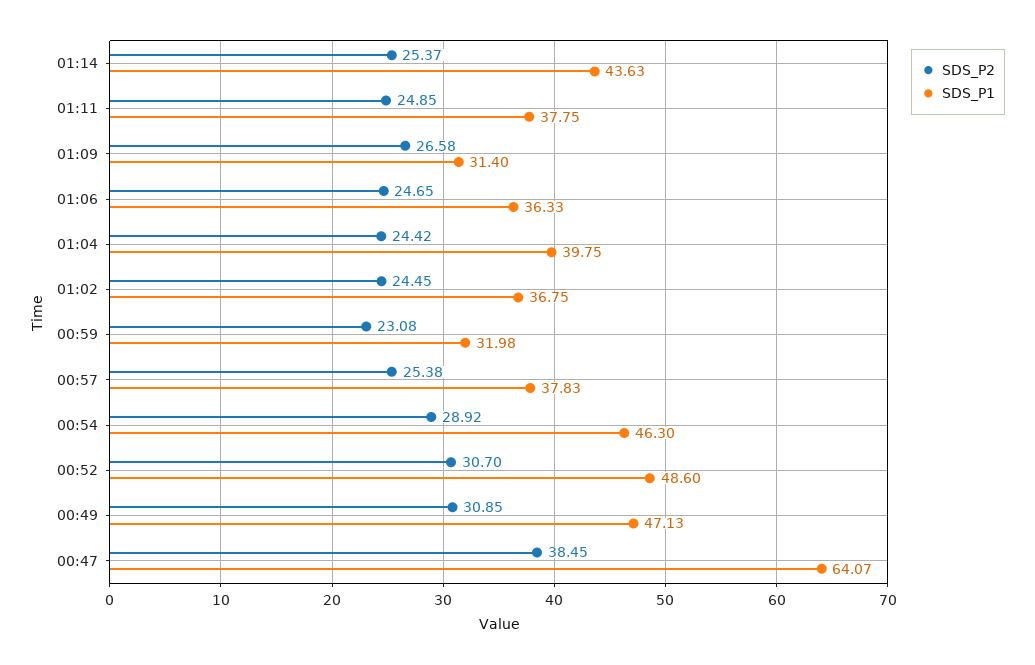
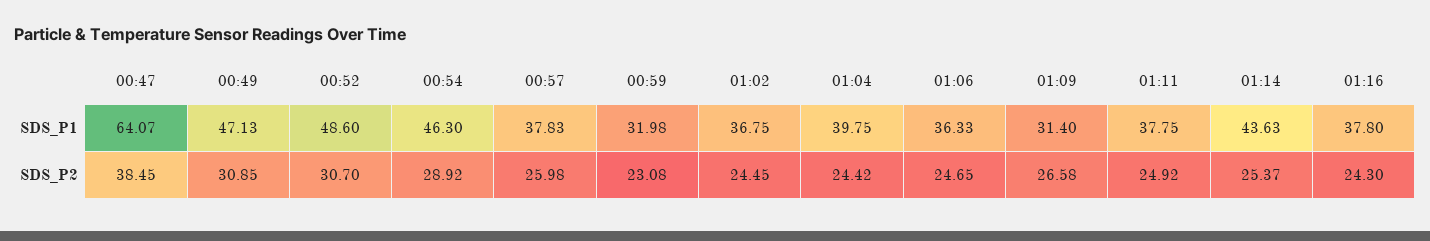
SDS_P2, 01:11: 24.85 -> 24.92
SDS_P2, 00:57: 25.38 -> 25.98
SDS_P1, 01:16: none -> 37.8
SDS_P2, 01:16: none -> 24.3

